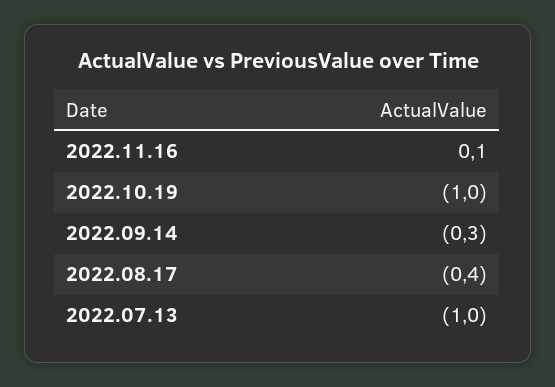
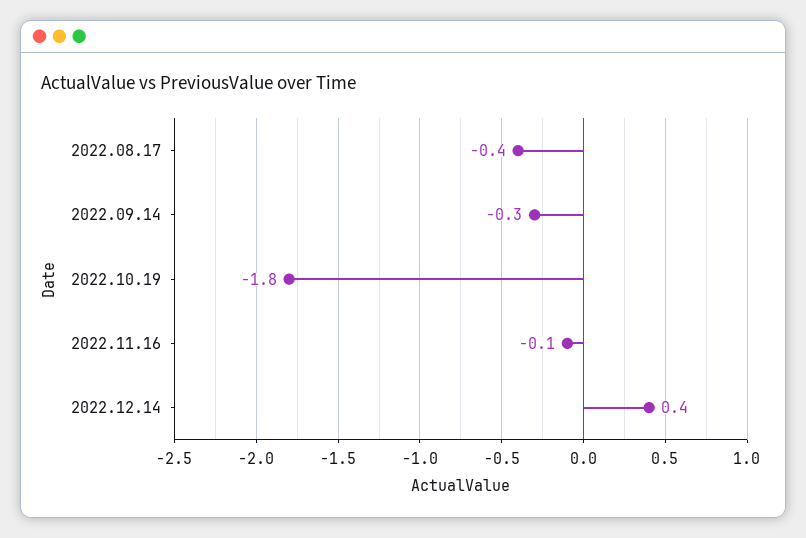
2022.11.16: 0.1 -> -0.1
2022.10.19: -1 -> -1.8
2022.07.13: -1 -> none
2022.12.14: none -> 0.4

